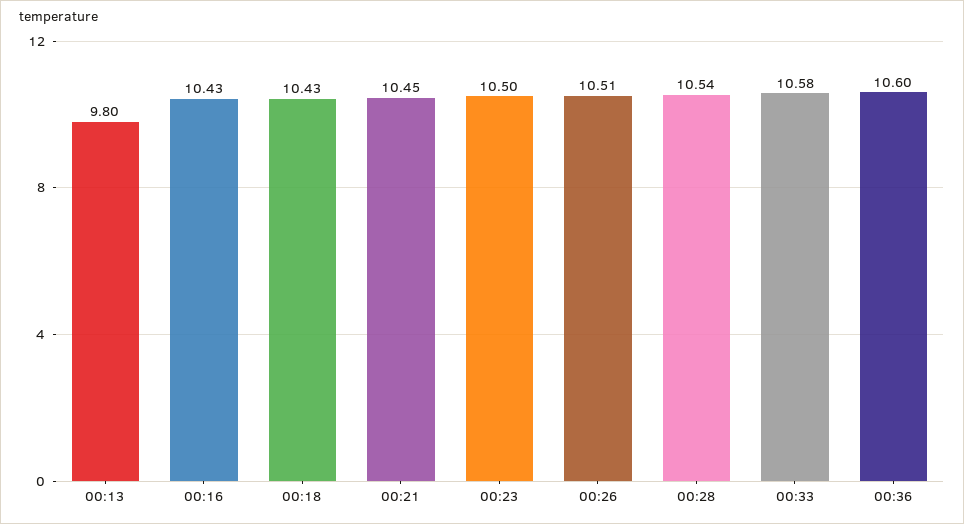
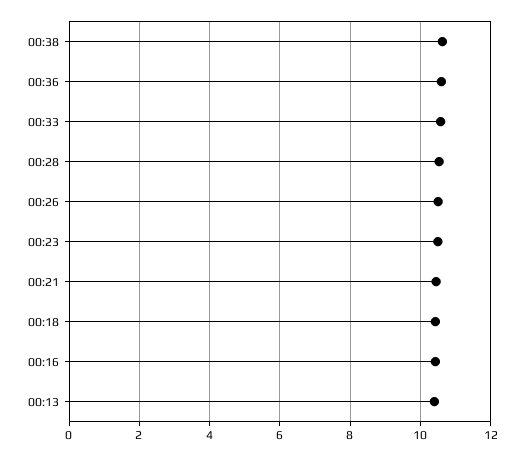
00:13: 9.8 -> 10.4
00:38: none -> 10.6

